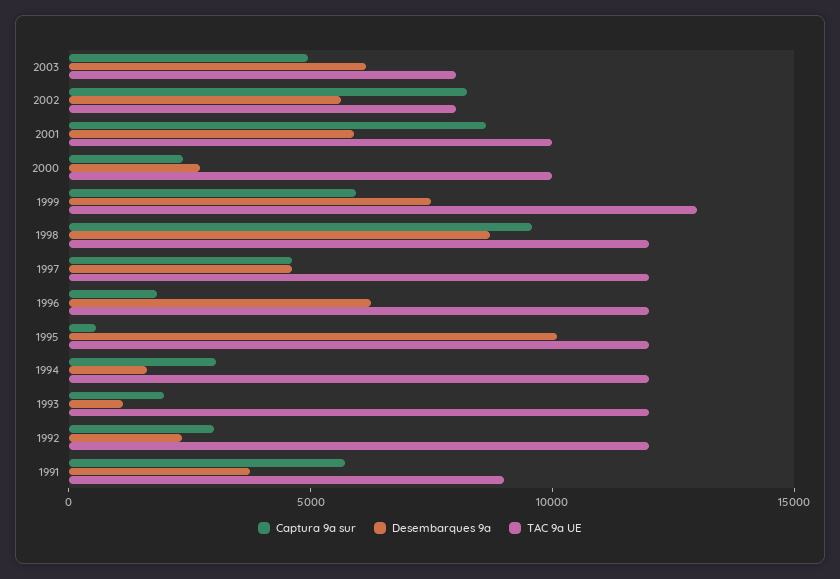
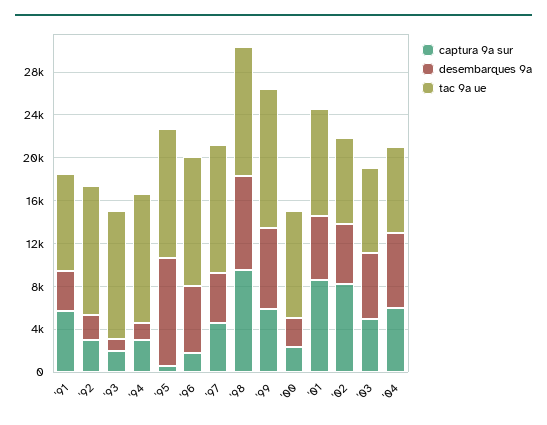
Captura 9a sur, '04: none -> 6000
Desembarques 9a, '04: none -> 7000
TAC 9a UE, '04: none -> 8000

